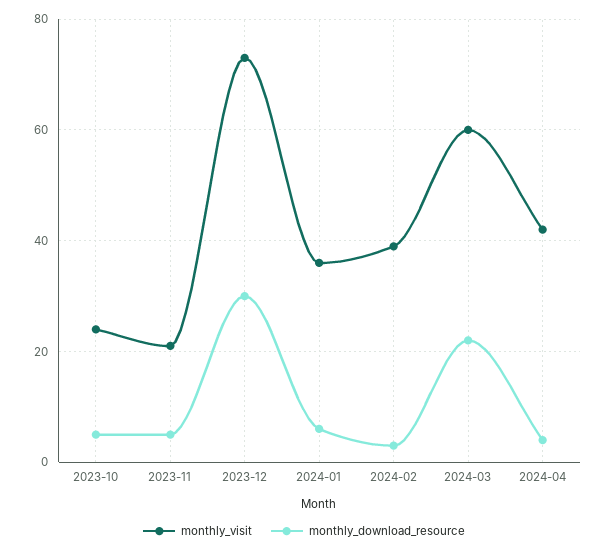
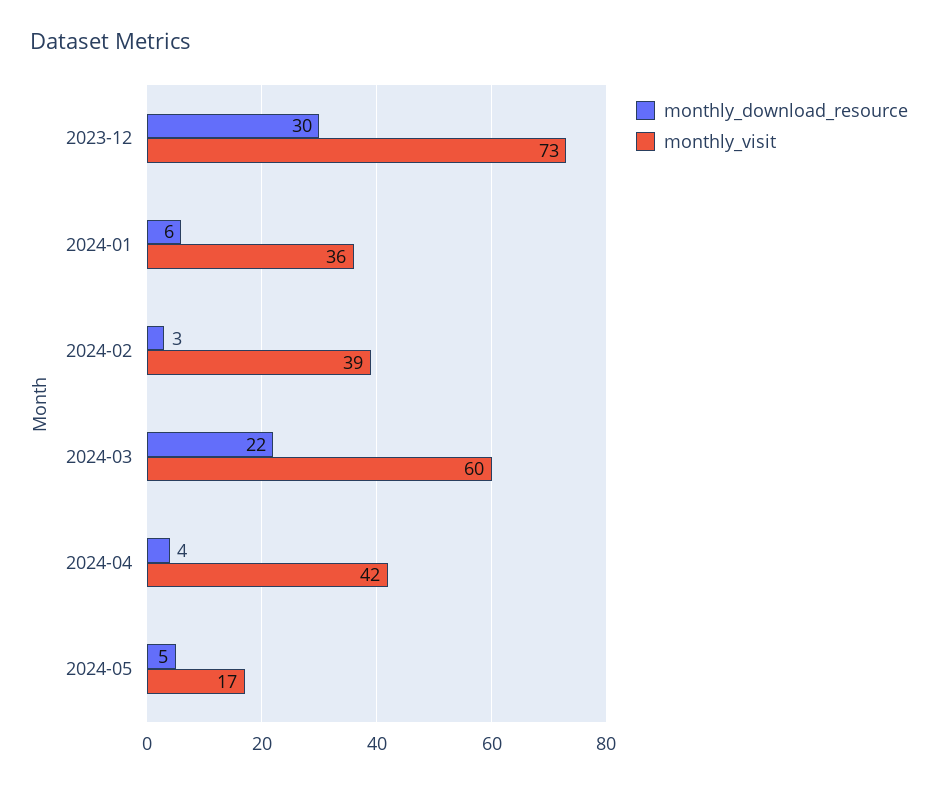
monthly_visit, 2023-10: 25 -> none
monthly_download_resource, 2023-10: 5 -> none
monthly_visit, 2023-11: 20 -> none
monthly_download_resource, 2023-11: 5 -> none
monthly_download_resource, 2024-05: none -> 5
monthly_visit, 2024-05: none -> 17

